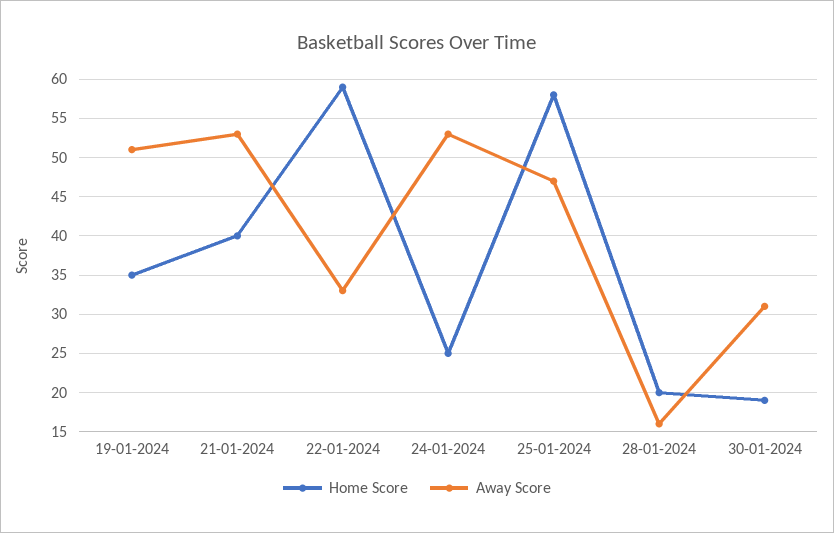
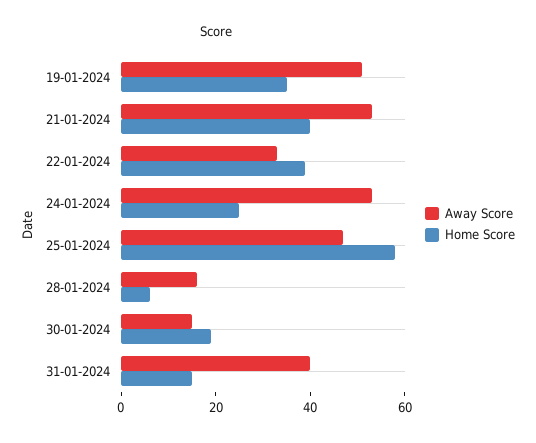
Home Score, 22-01-2024: 59 -> 40
Home Score, 28-01-2024: 20 -> 5
Away Score, 30-01-2024: 31 -> 15
Away Score, 31-01-2024: none -> 40
Home Score, 31-01-2024: none -> 15

